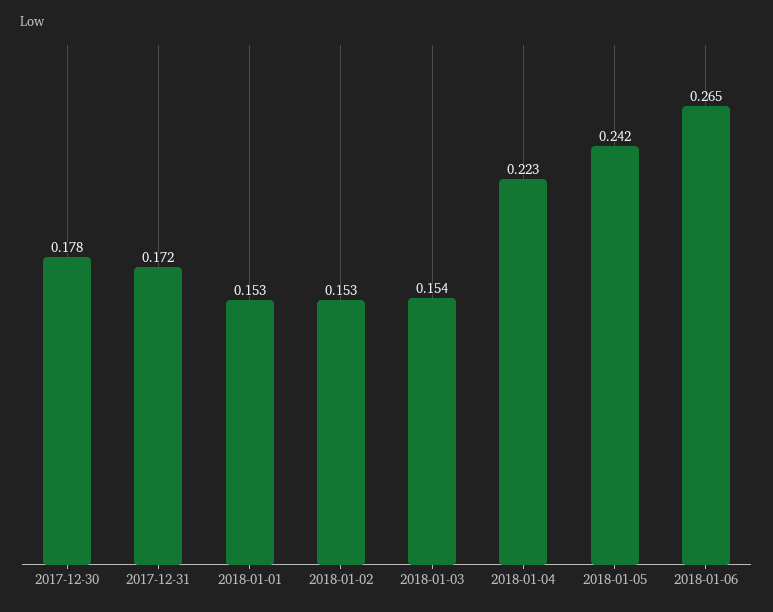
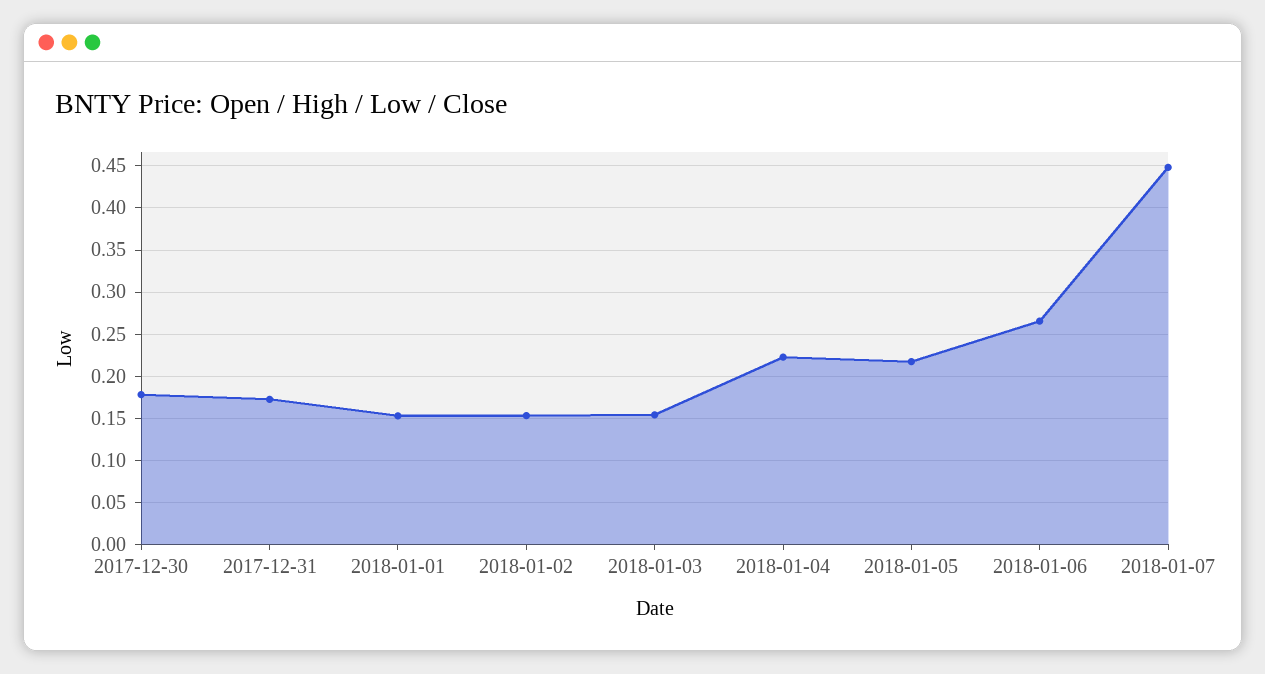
2018-01-05: 0.242 -> 0.22
2018-01-07: none -> 0.45

